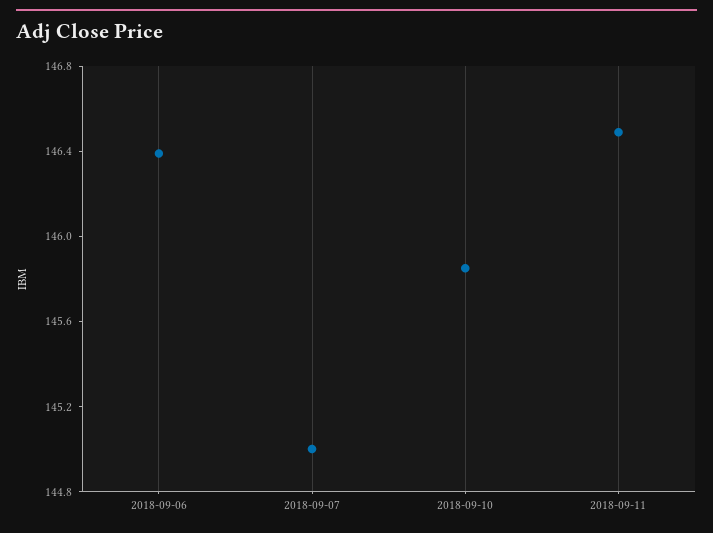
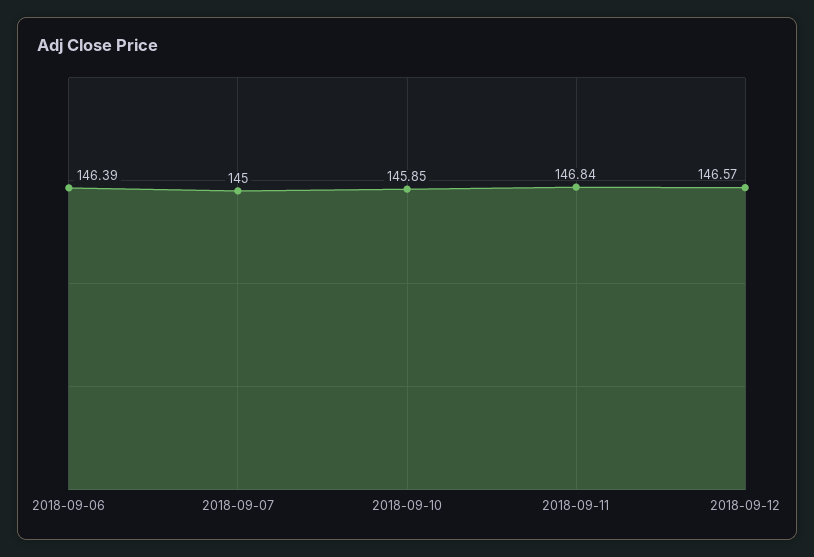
2018-09-11: 146.5 -> 146.84
2018-09-12: none -> 146.57

